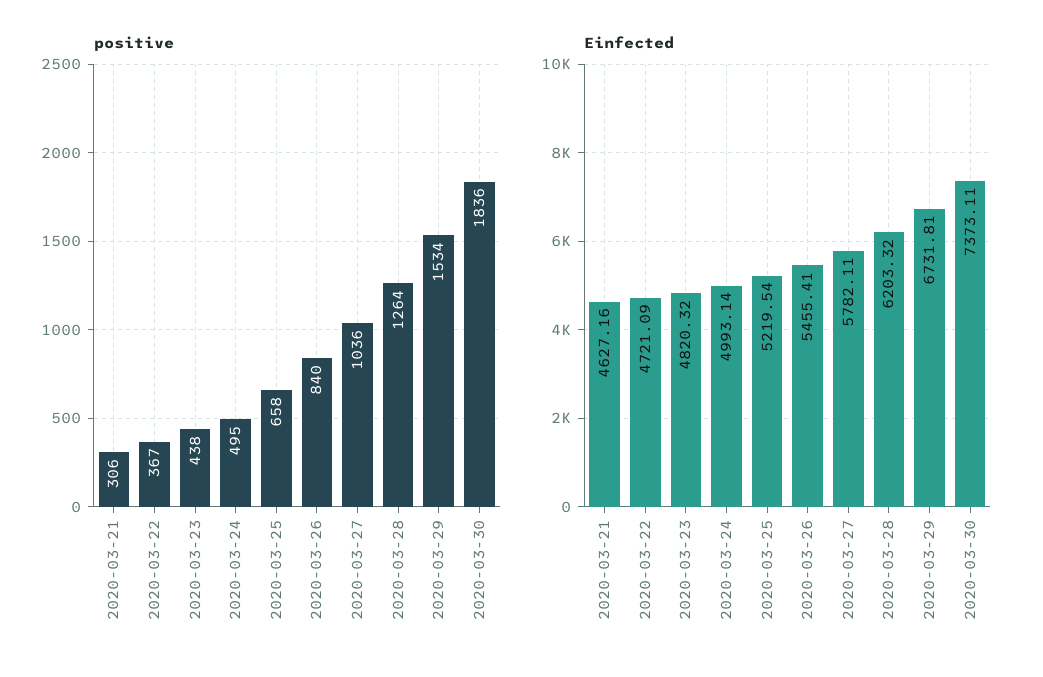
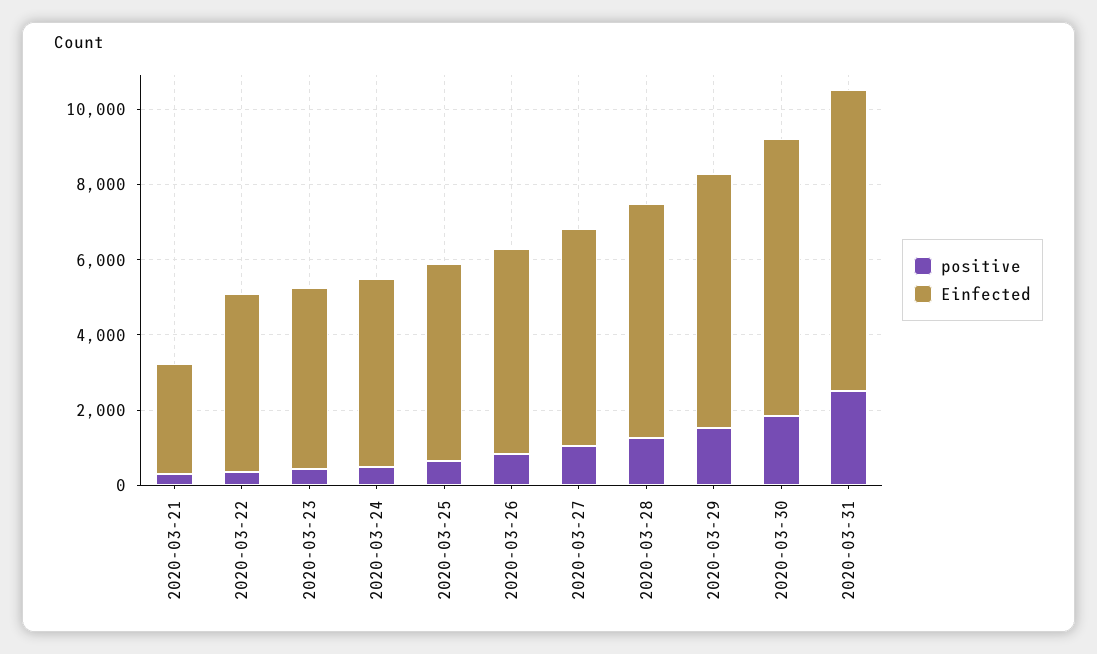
Einfected, 2020-03-21: 4627.16 -> 3000
positive, 2020-03-31: none -> 2500
Einfected, 2020-03-31: none -> 8000

